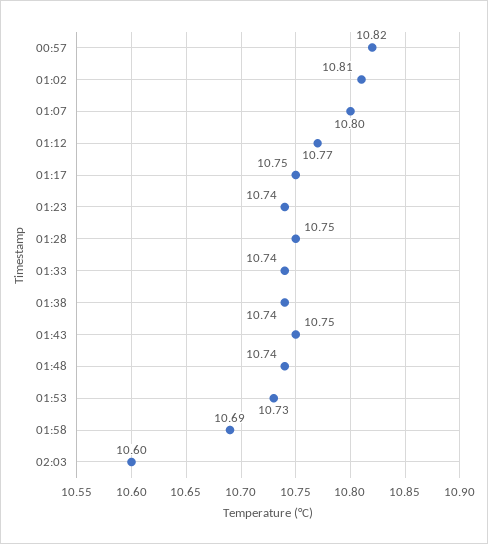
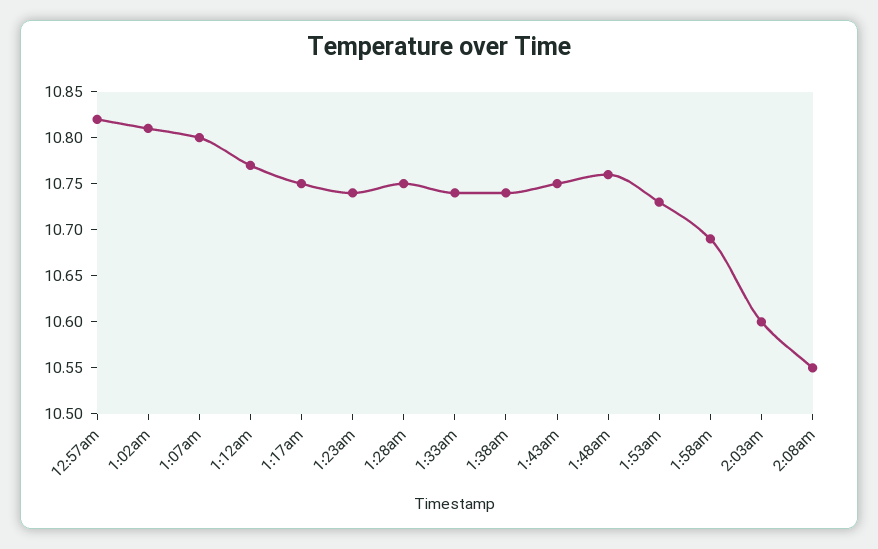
01:48: 10.74 -> 10.76
2:08am: none -> 10.55

